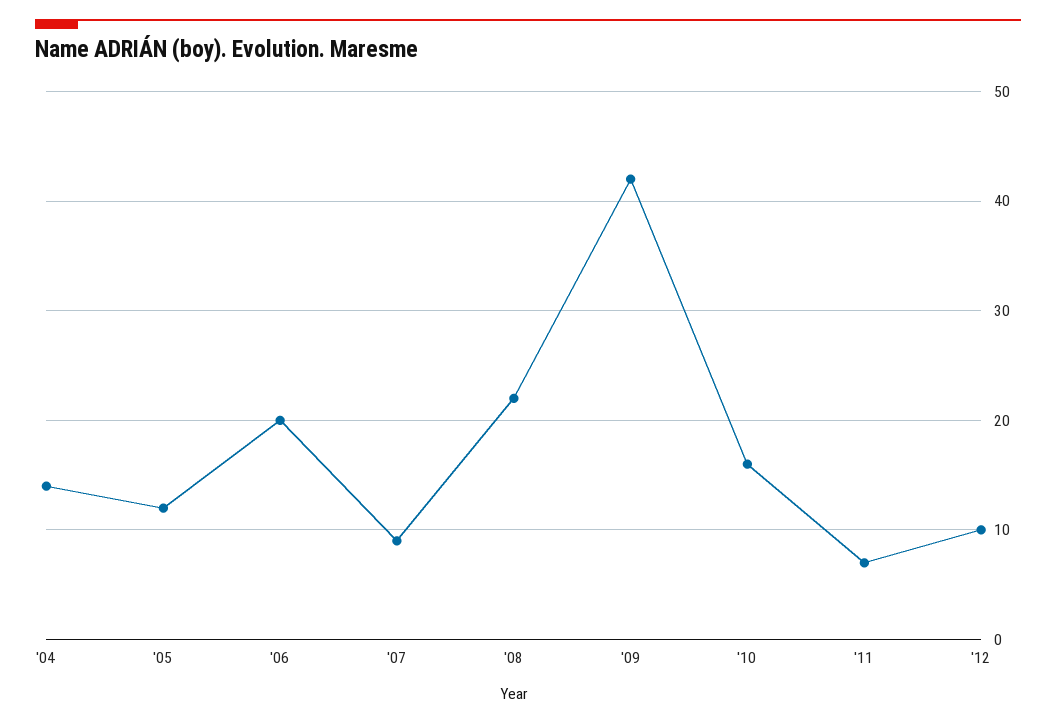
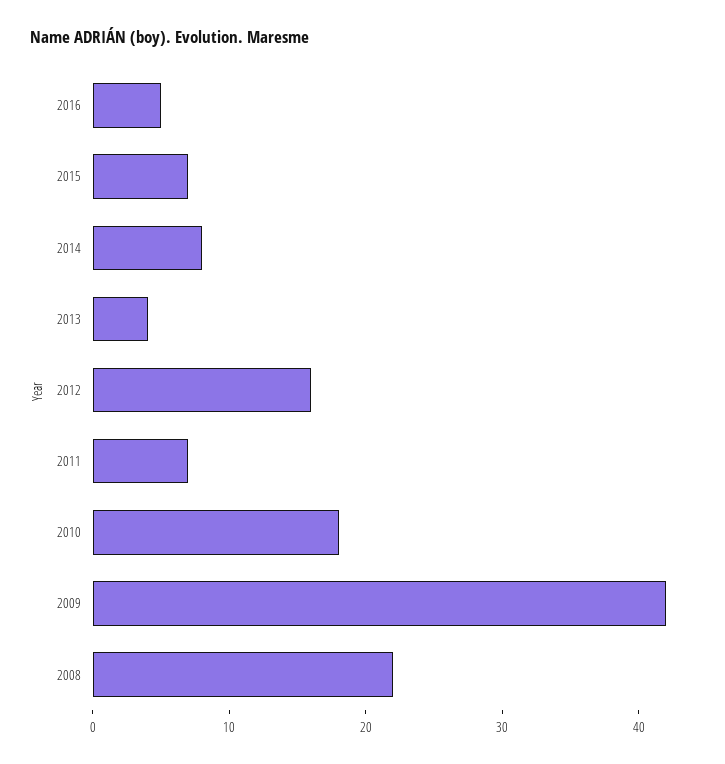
'04: 14 -> none
'05: 12 -> none
'06: 20 -> none
'07: 9 -> none
'10: 16 -> 18
'12: 10 -> 16
2016: none -> 5
2015: none -> 7
2014: none -> 8
2013: none -> 4

